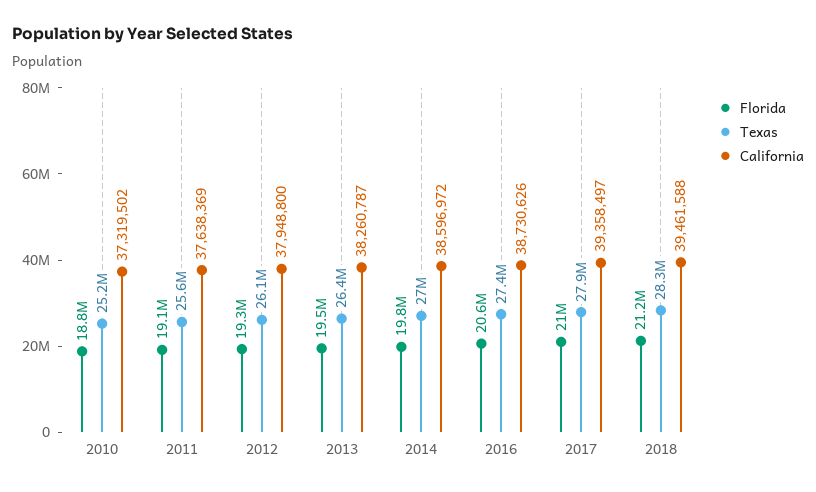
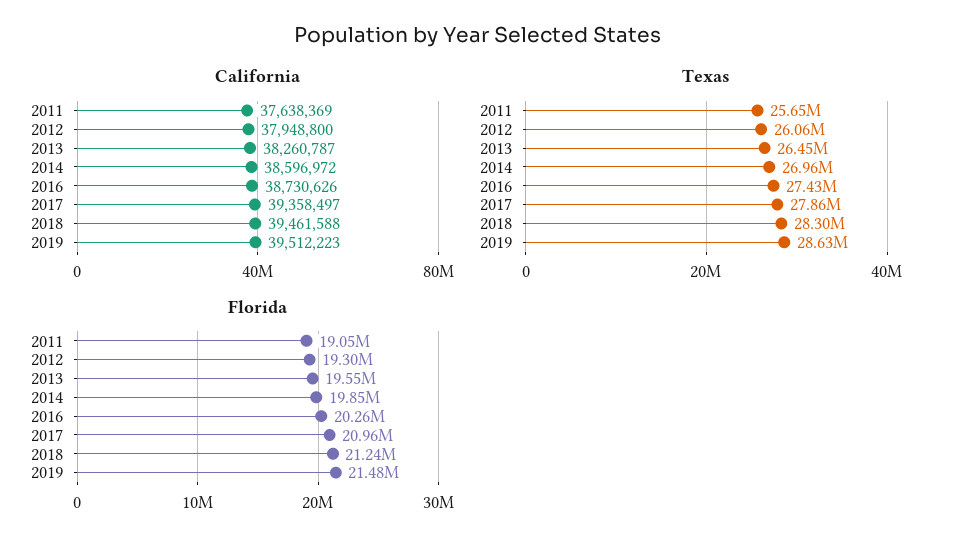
Florida, 2010: 18800000 -> none
Texas, 2010: 25200000 -> none
California, 2010: 37319502 -> none
Florida, 2016: 20600000 -> 20260000
California, 2019: none -> 39512223
Texas, 2019: none -> 28630000
Florida, 2019: none -> 21480000

